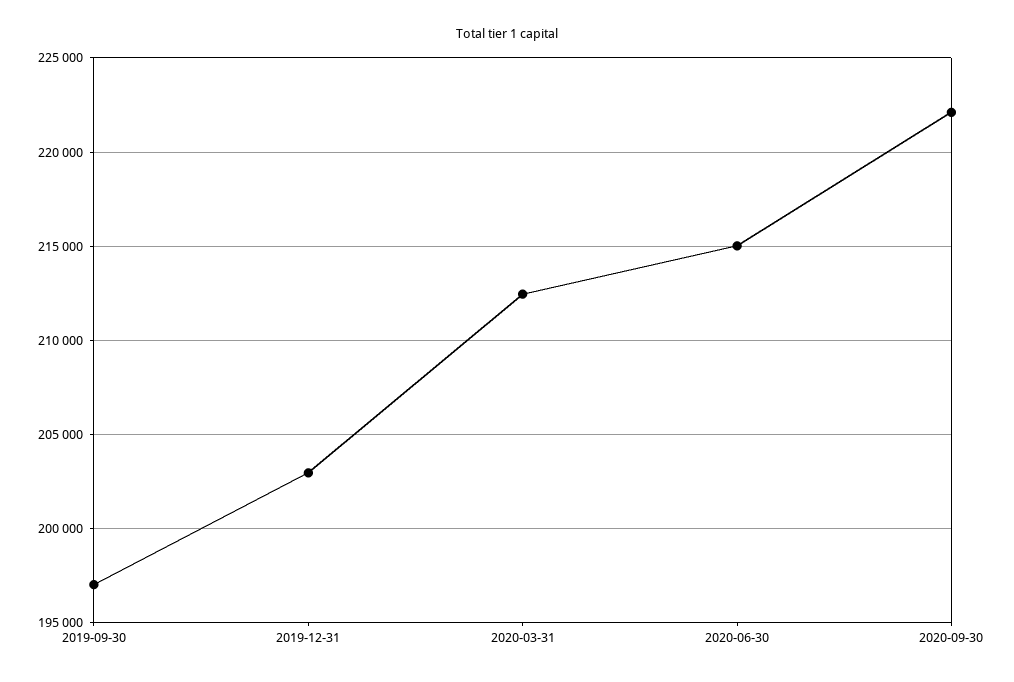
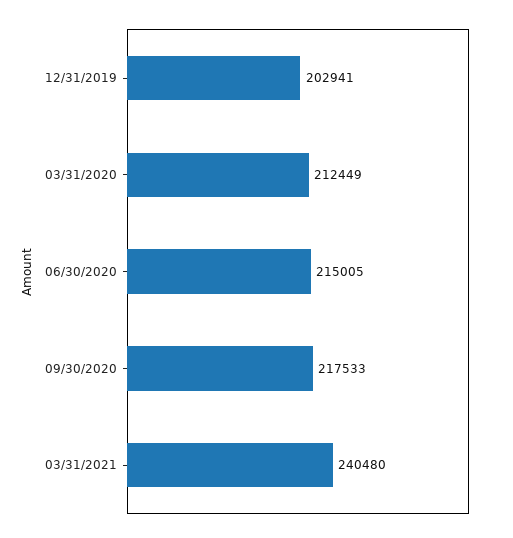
2019-09-30: 197000 -> none
2020-09-30: 222000 -> 217533
03/31/2021: none -> 240480

